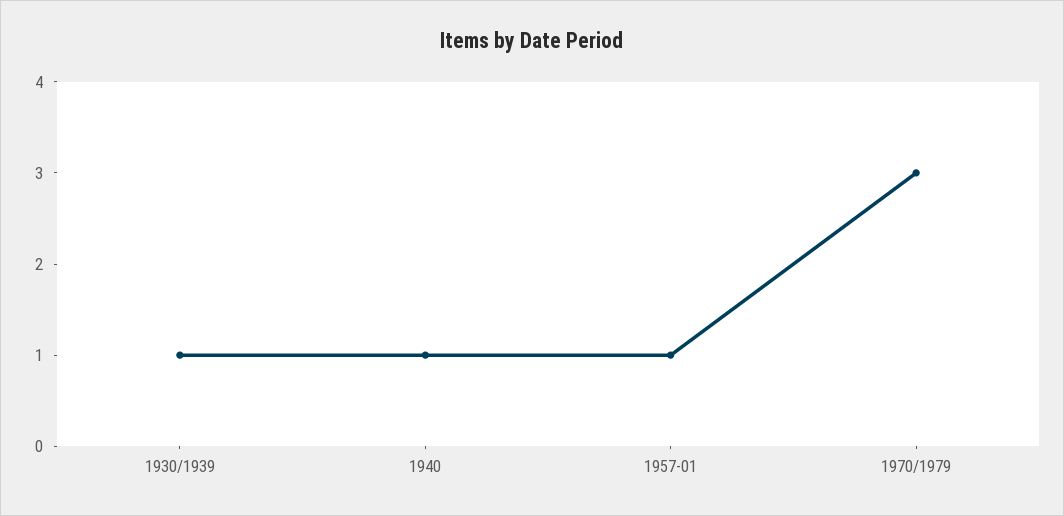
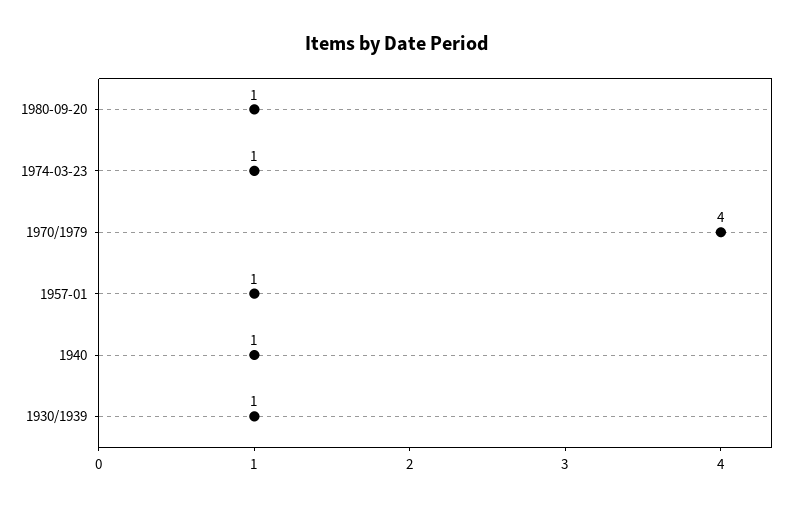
1970/1979: 3 -> 4
1980-09-20: none -> 1
1974-03-23: none -> 1

